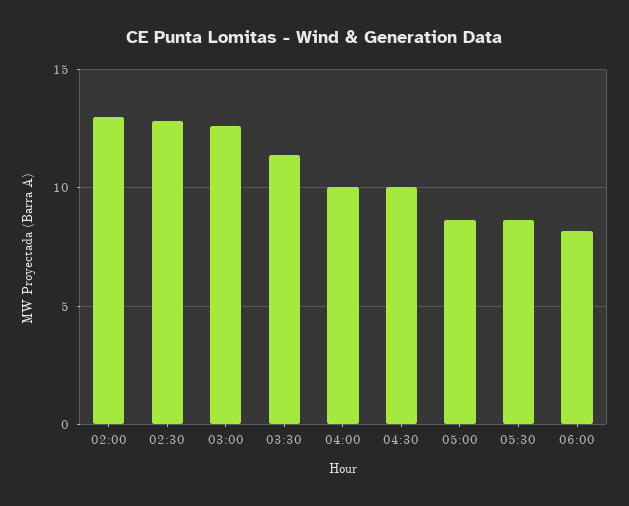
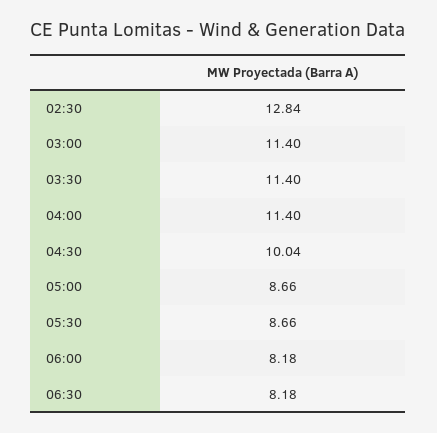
02:00: 13 -> none
03:00: 12.5 -> 11.4
04:00: 10 -> 11.4
06:30: none -> 8.18

